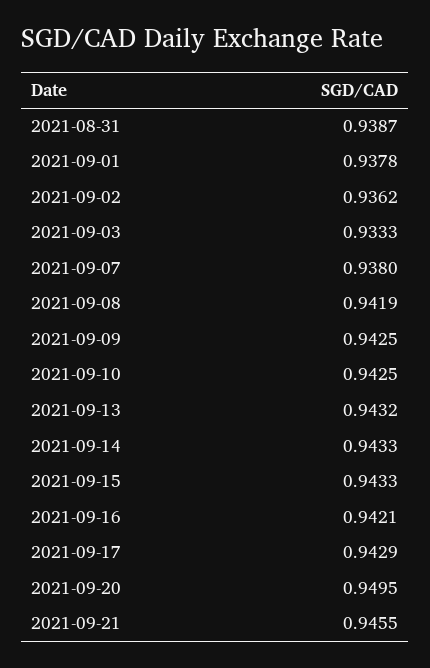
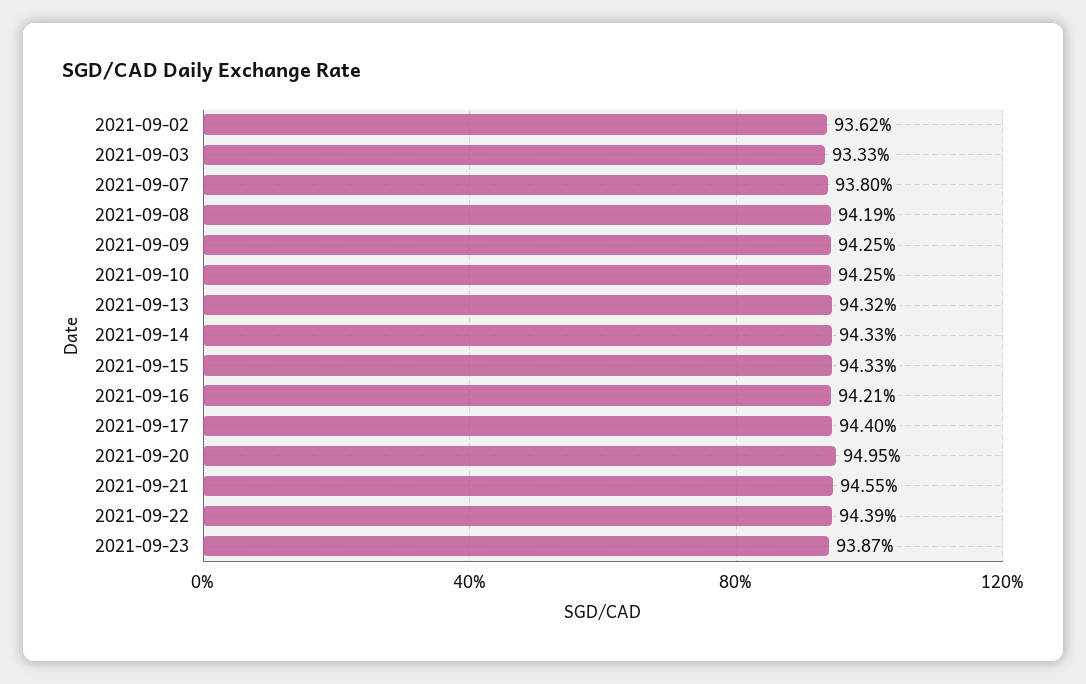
2021-08-31: 0.9387 -> none
2021-09-01: 0.9378 -> none
2021-09-17: 0.9429 -> 0.944
2021-09-22: none -> 0.9439
2021-09-23: none -> 0.9387

